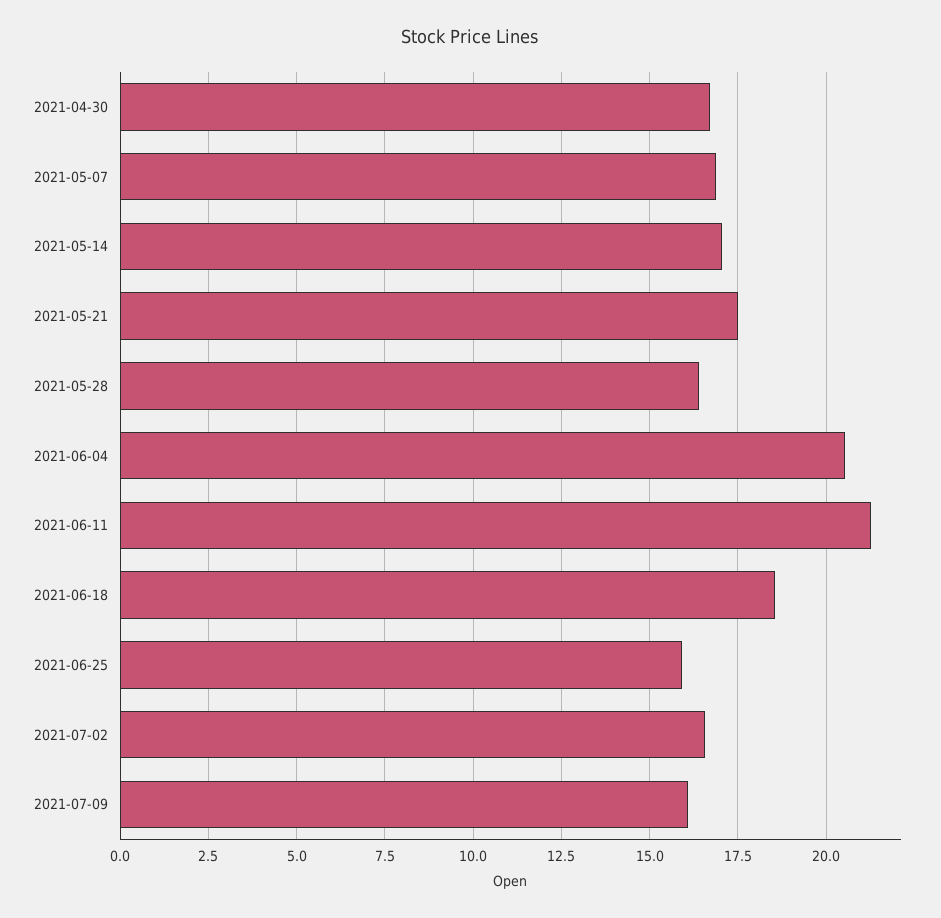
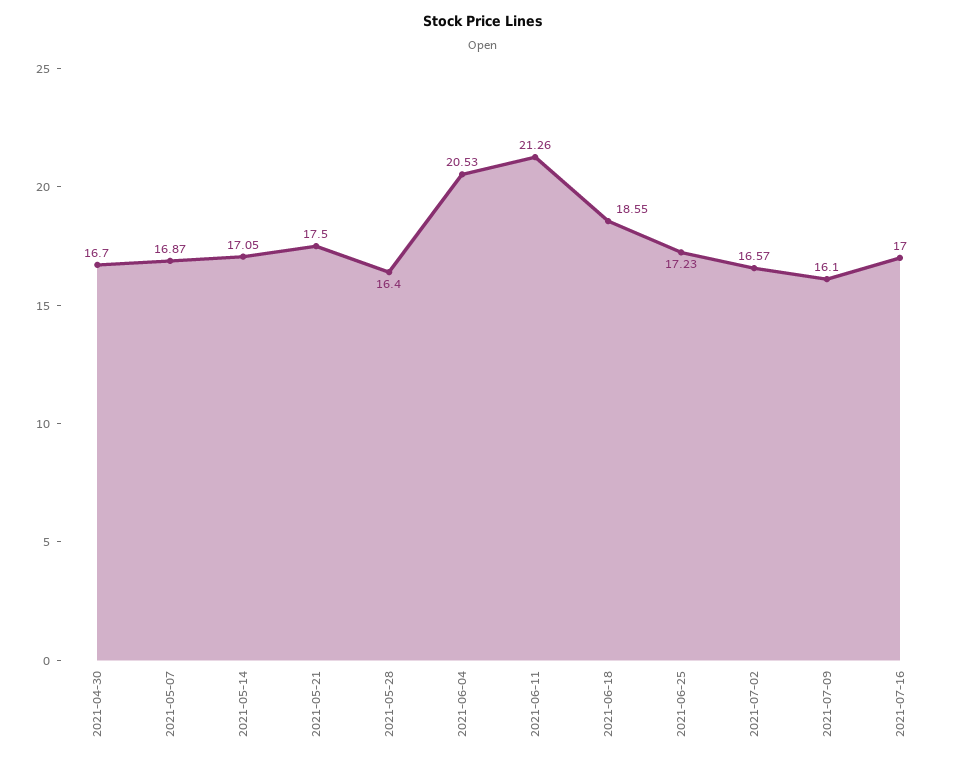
2021-06-25: 16 -> 17.23
2021-07-16: none -> 17

